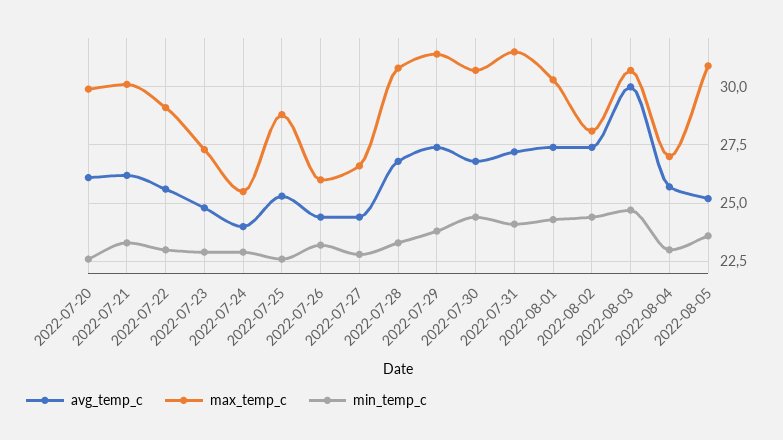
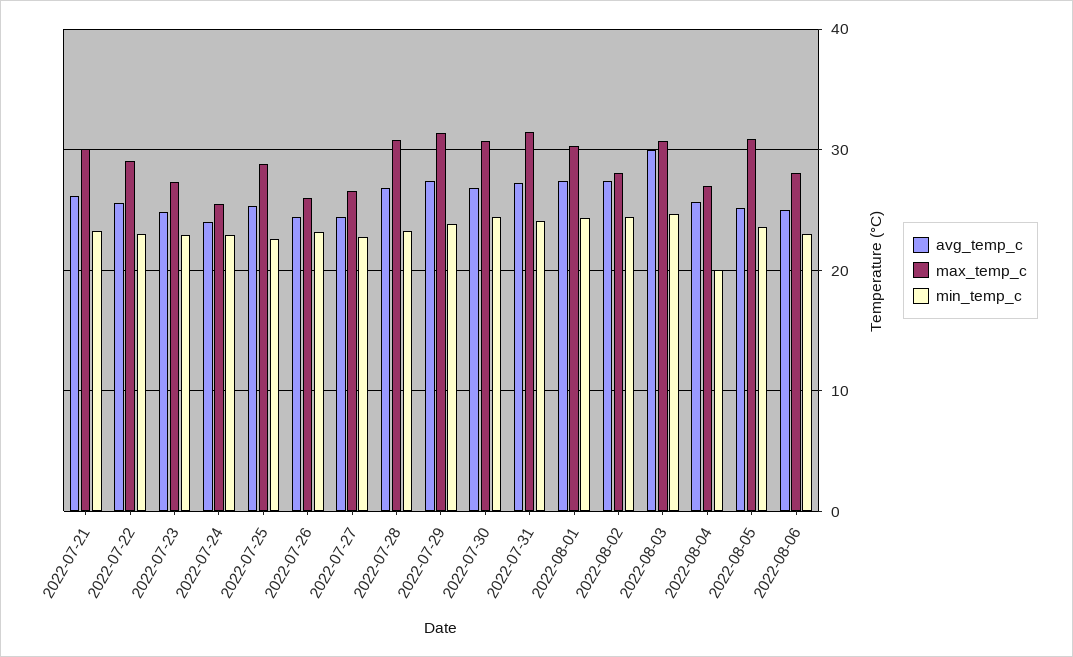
avg_temp_c, 2022-07-20: 26 -> none
max_temp_c, 2022-07-20: 30 -> none
min_temp_c, 2022-07-20: 22.5 -> none
min_temp_c, 2022-08-04: 23 -> 20
avg_temp_c, 2022-08-06: none -> 25
max_temp_c, 2022-08-06: none -> 28
min_temp_c, 2022-08-06: none -> 23

